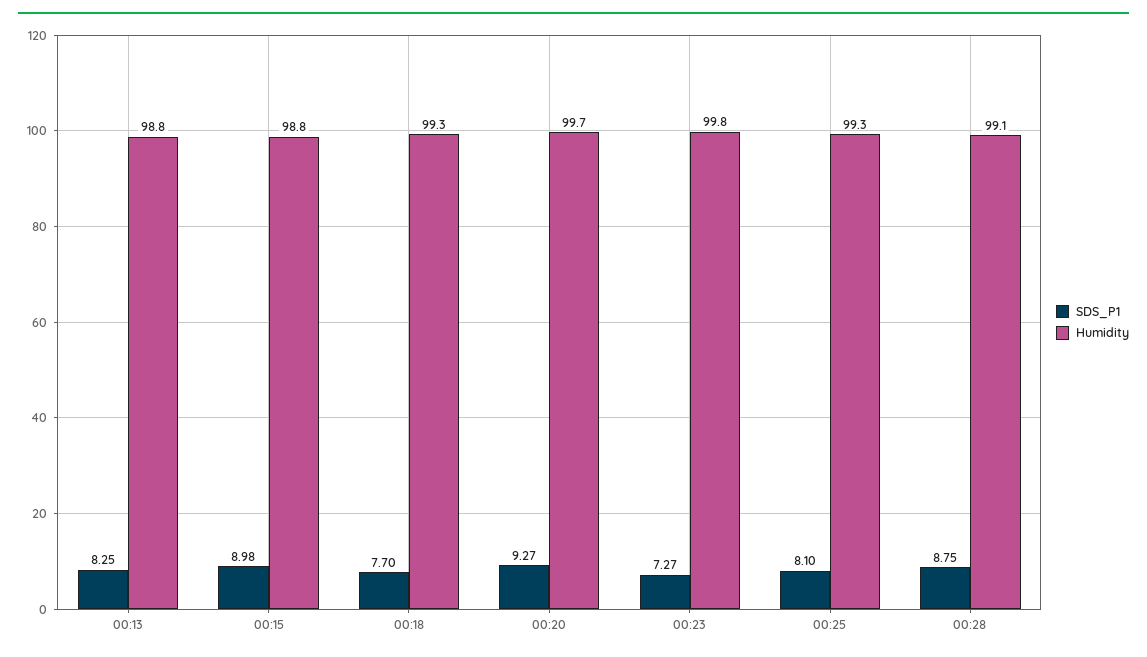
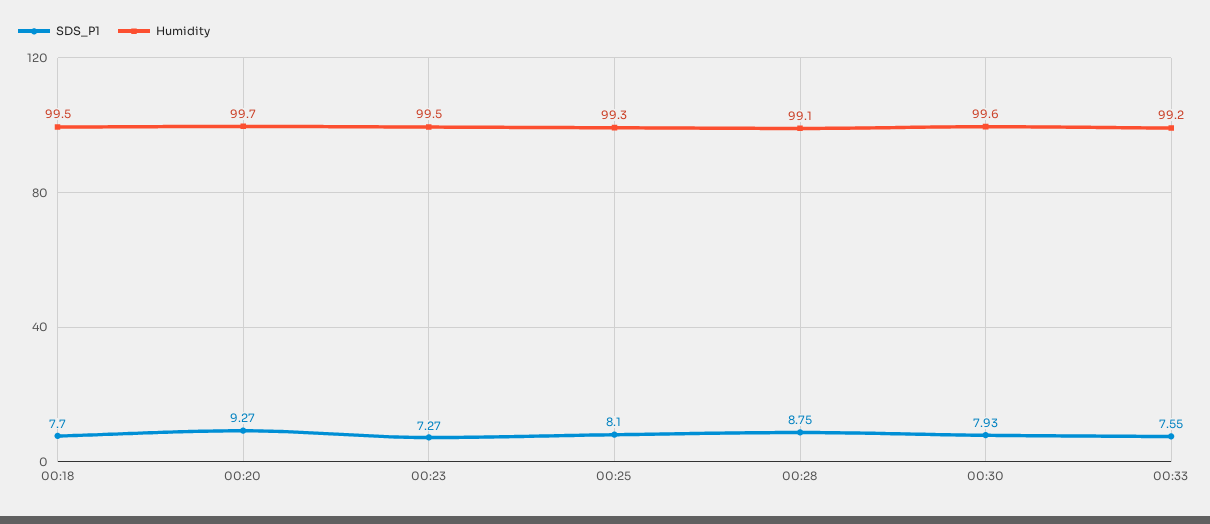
SDS_P1, 00:13: 8.25 -> none
Humidity, 00:13: 98.8 -> none
SDS_P1, 00:15: 8.98 -> none
Humidity, 00:15: 98.8 -> none
Humidity, 00:18: 99.3 -> 99.5
Humidity, 00:23: 99.8 -> 99.5
SDS_P1, 00:30: none -> 7.93
Humidity, 00:30: none -> 99.6
SDS_P1, 00:33: none -> 7.55
Humidity, 00:33: none -> 99.2

